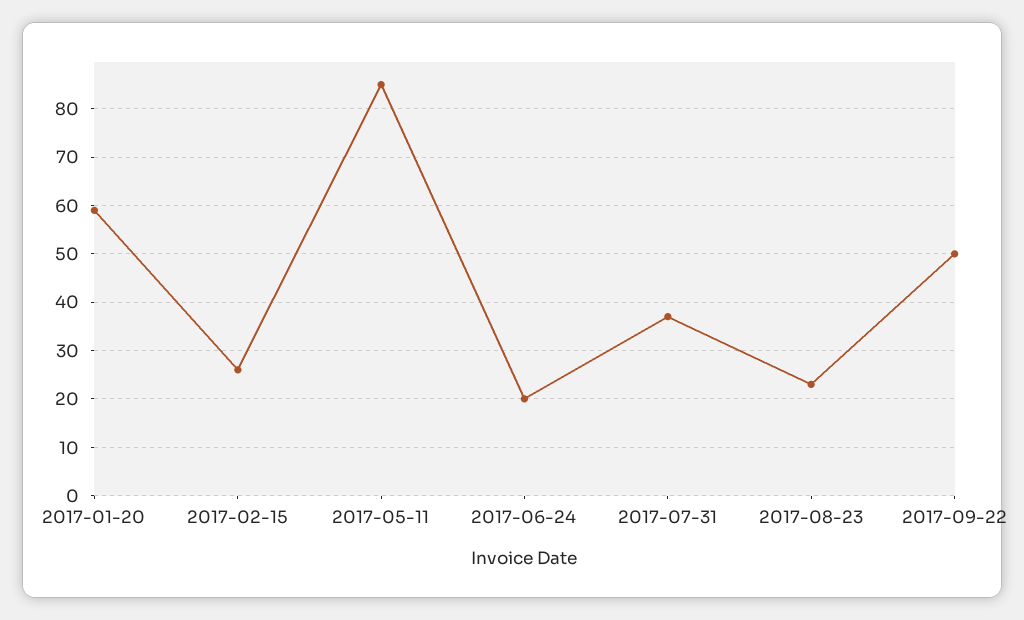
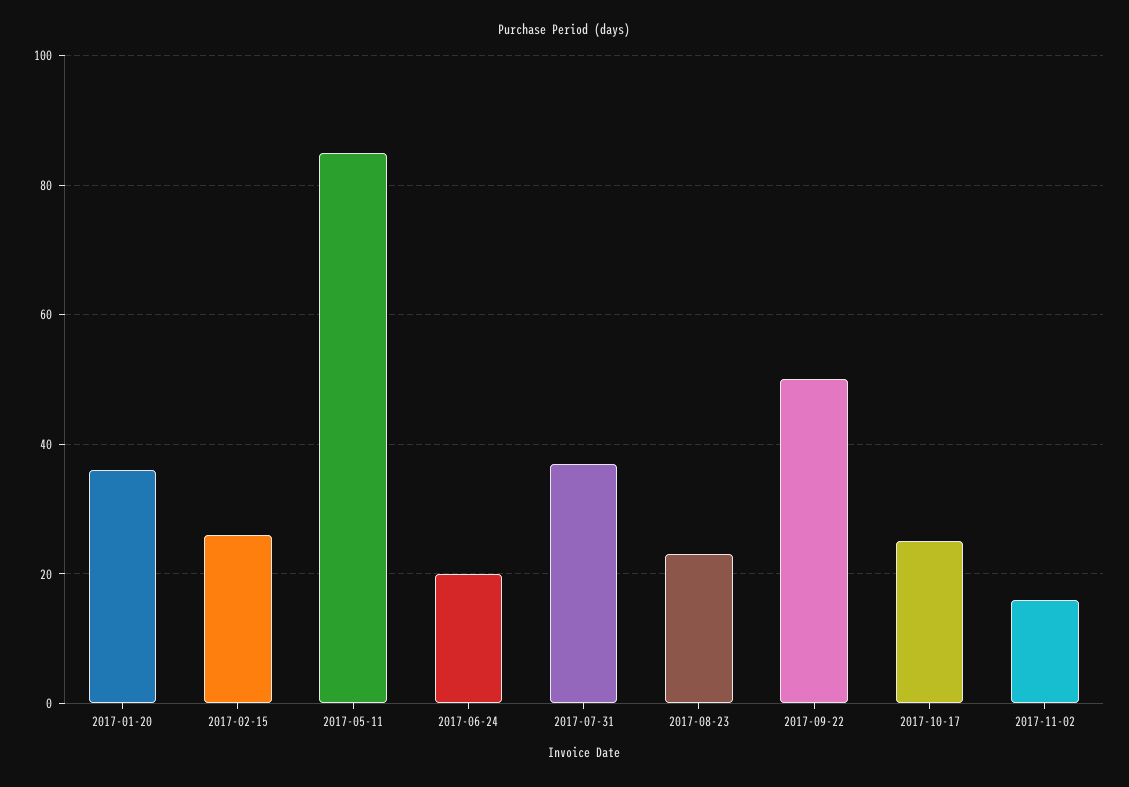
2017-01-20: 60 -> 35
2017-10-17: none -> 25
2017-11-02: none -> 15

